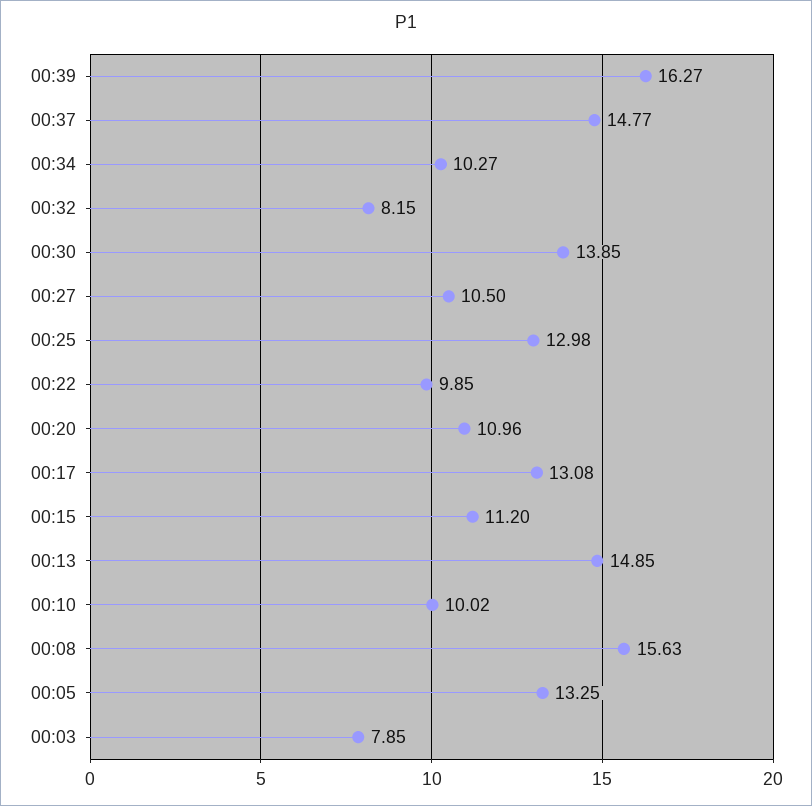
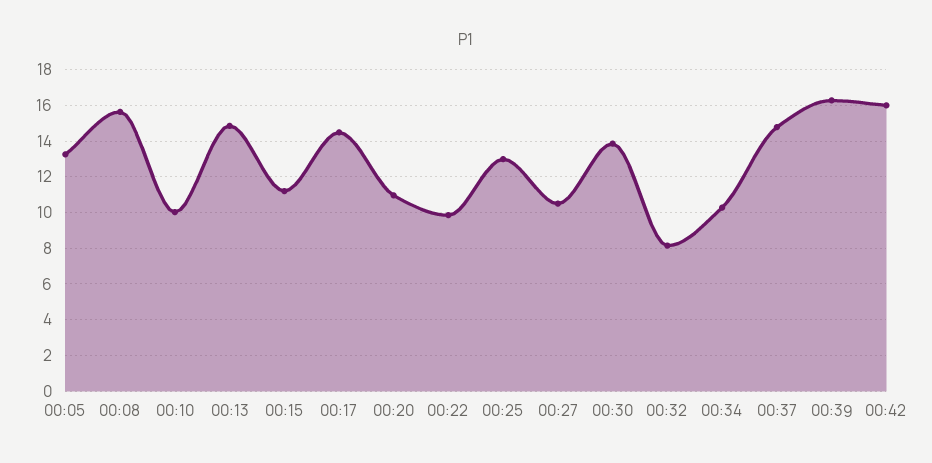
00:17: 13.08 -> 14.5
00:03: 7.85 -> none
00:42: none -> 16

